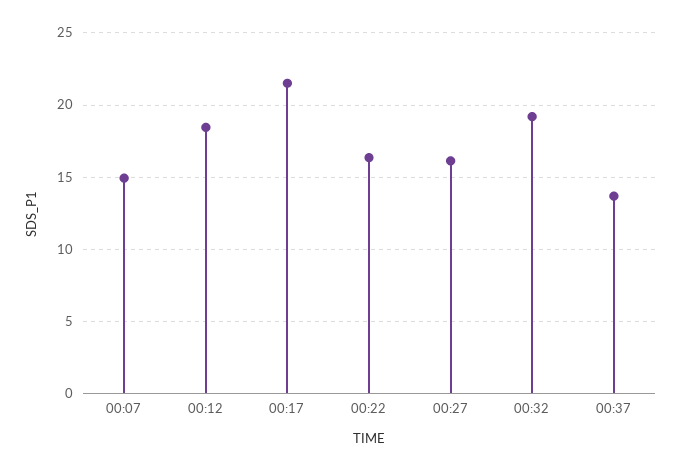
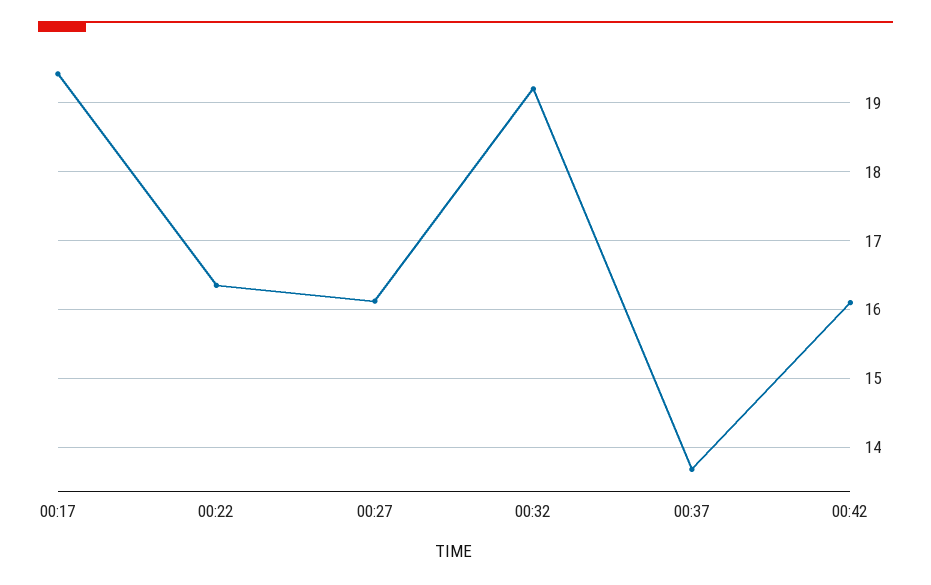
00:07: 15 -> none
00:12: 18.5 -> none
00:17: 21.5 -> 19.4
00:42: none -> 16.1

